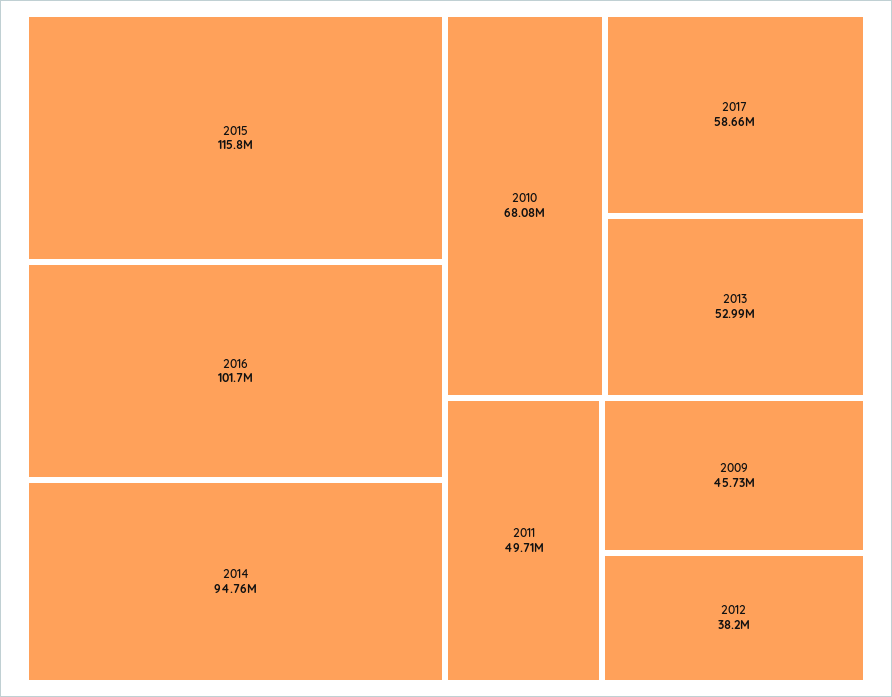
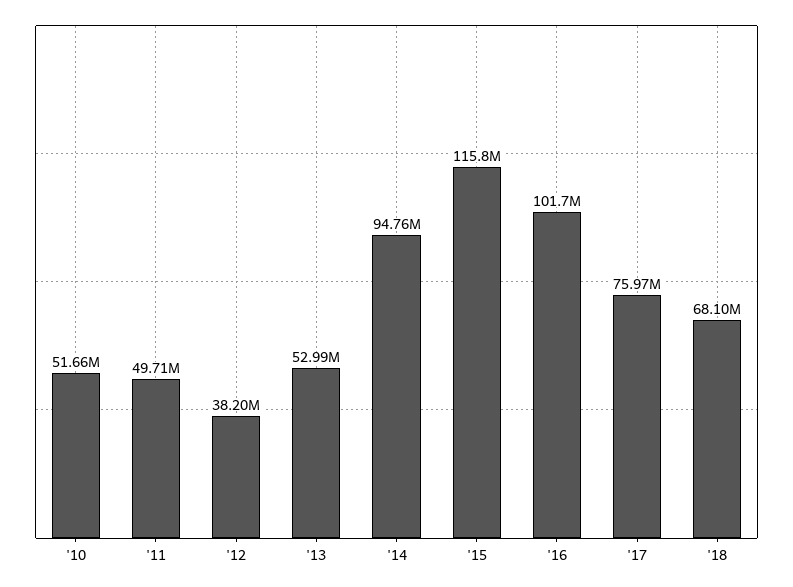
2010: 68080000 -> 51660000
2017: 58660000 -> 75970000
2009: 45730000 -> none
'18: none -> 68100000

